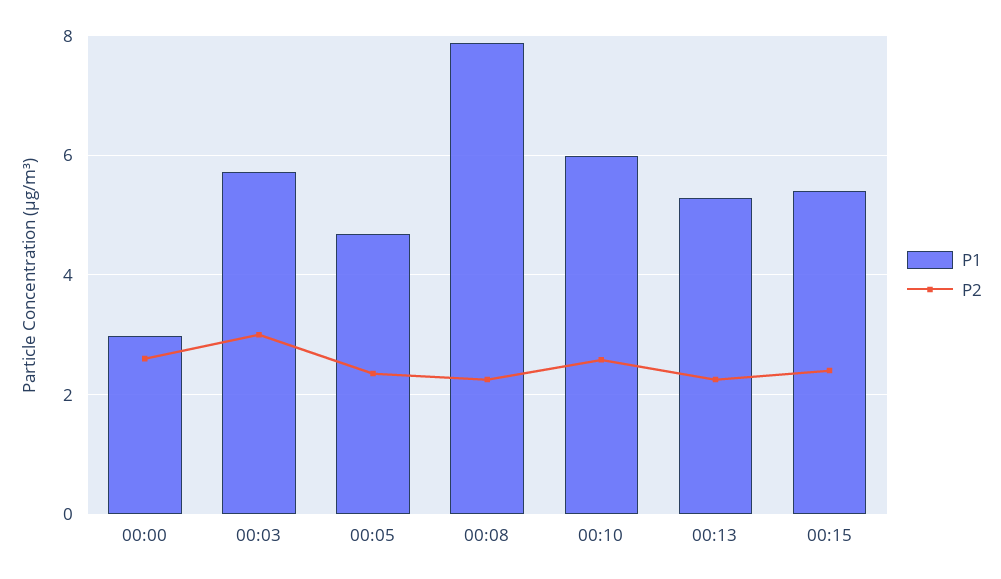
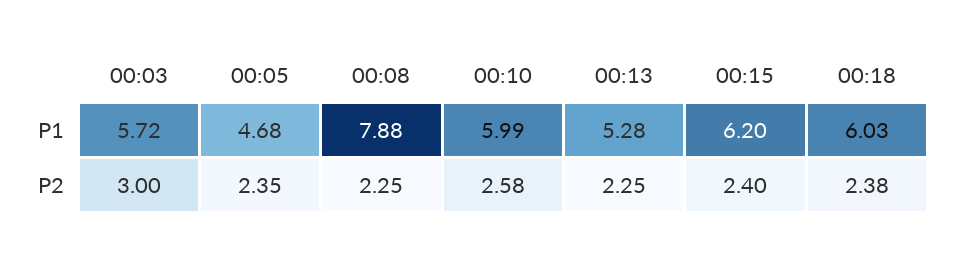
P1, 00:00: 3 -> none
P2, 00:00: 2.6 -> none
P1, 00:15: 5.4 -> 6.2
P1, 00:18: none -> 6.03
P2, 00:18: none -> 2.38

